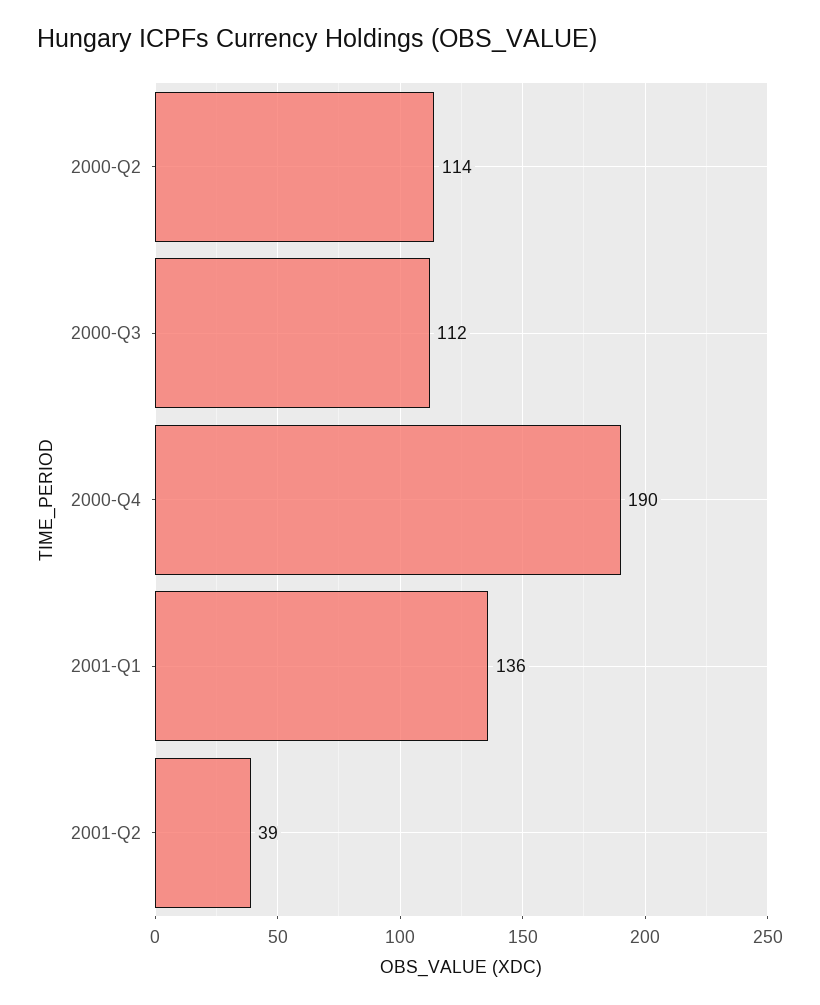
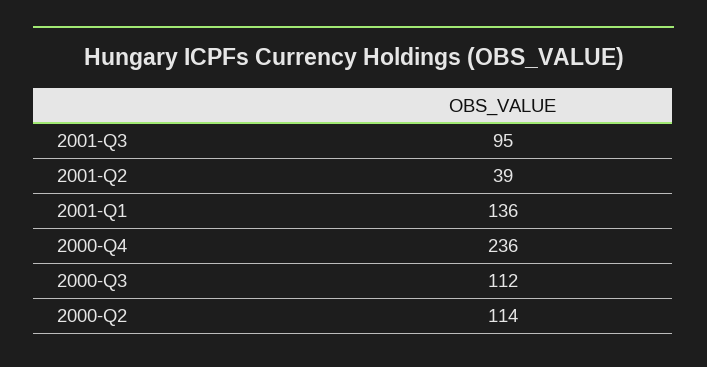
2000-Q4: 190 -> 236
2001-Q3: none -> 95

